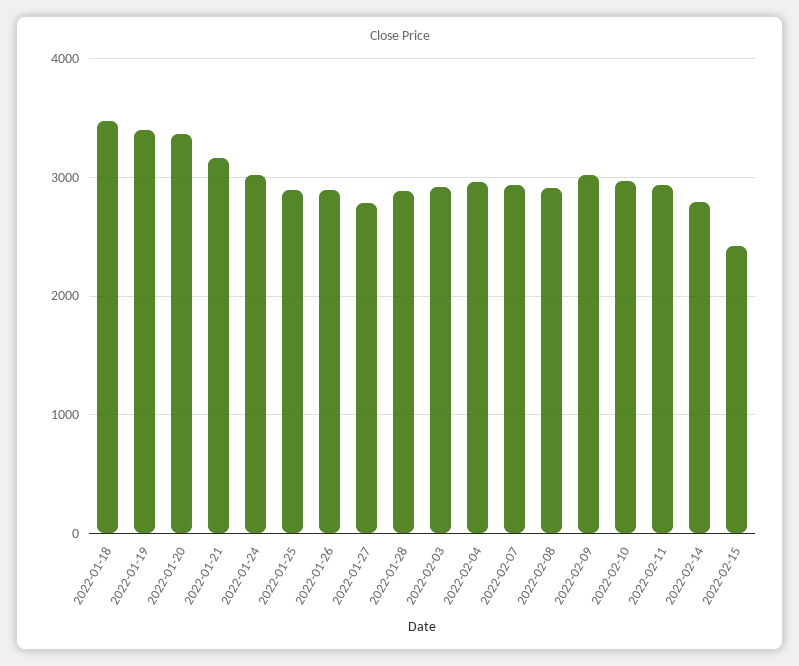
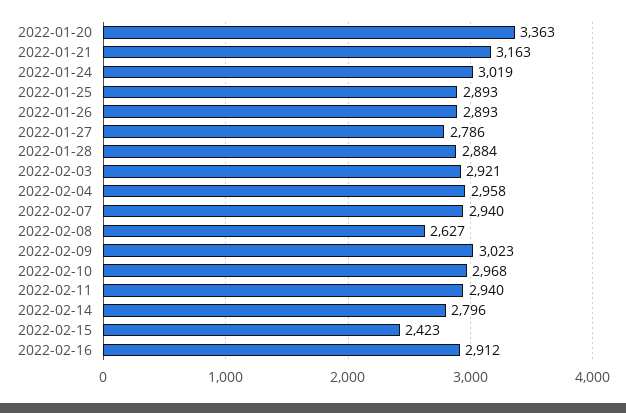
2022-01-18: 3500 -> none
2022-01-19: 3400 -> none
2022-02-08: 2900 -> 2627
2022-02-16: none -> 2912

